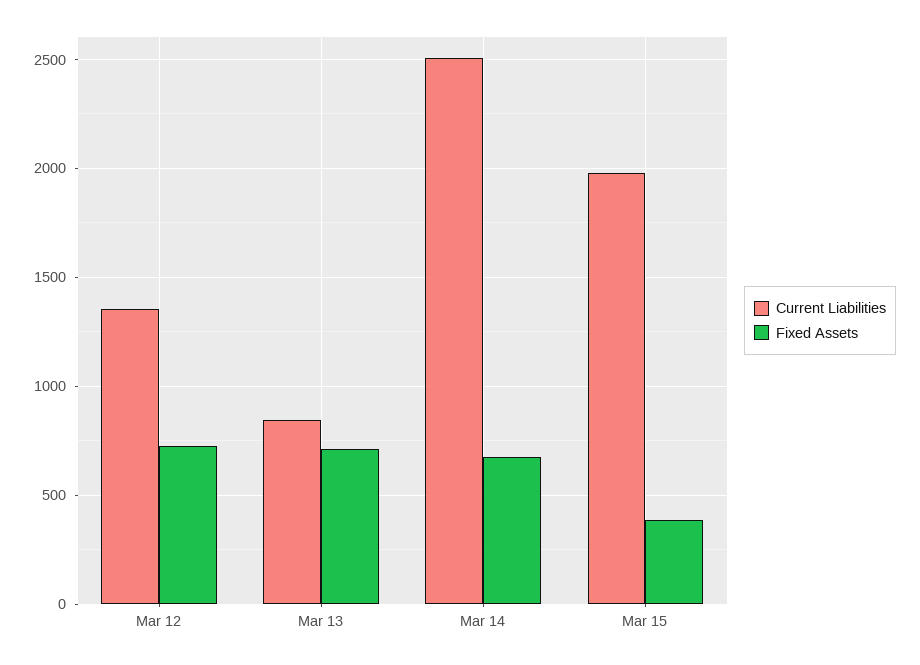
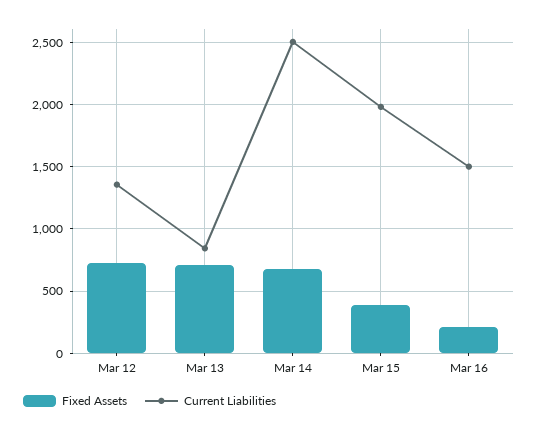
Fixed Assets, Mar 16: none -> 200
Current Liabilities, Mar 16: none -> 1500

